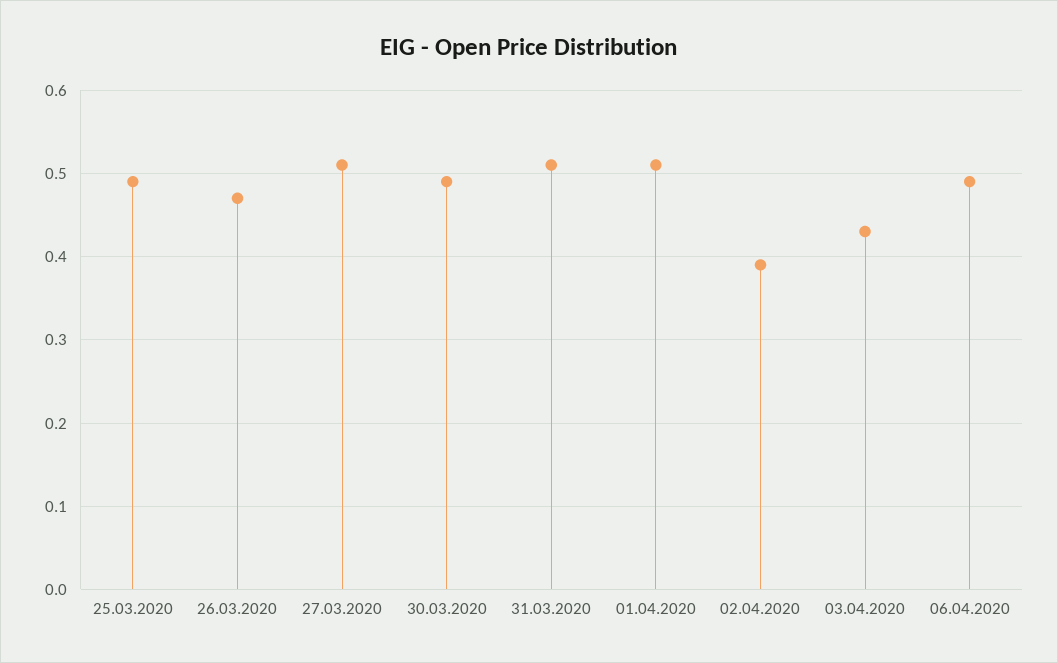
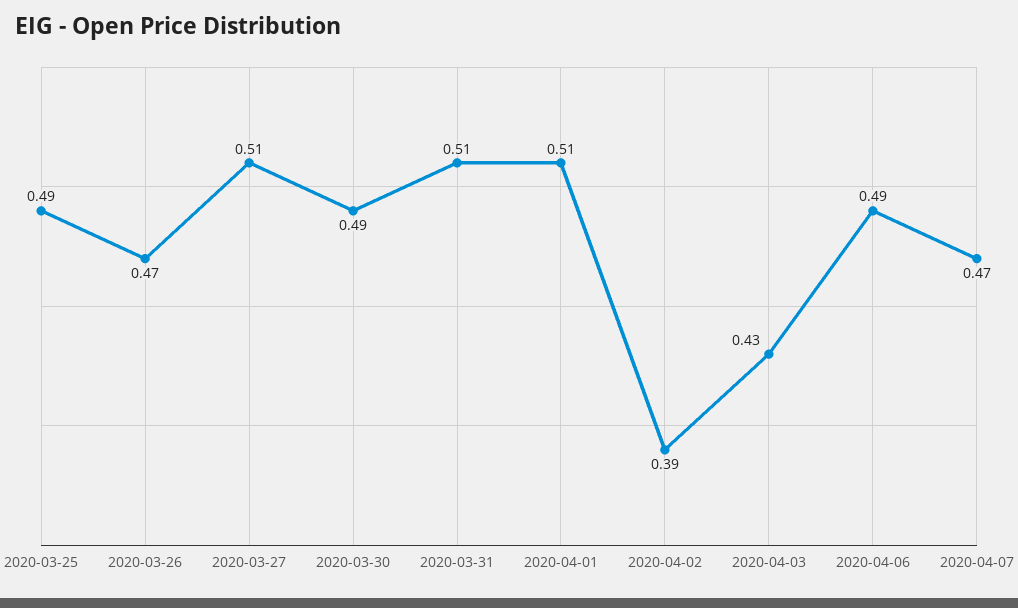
2020-04-07: none -> 0.47

